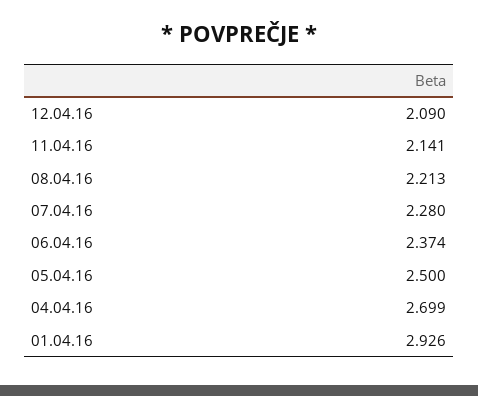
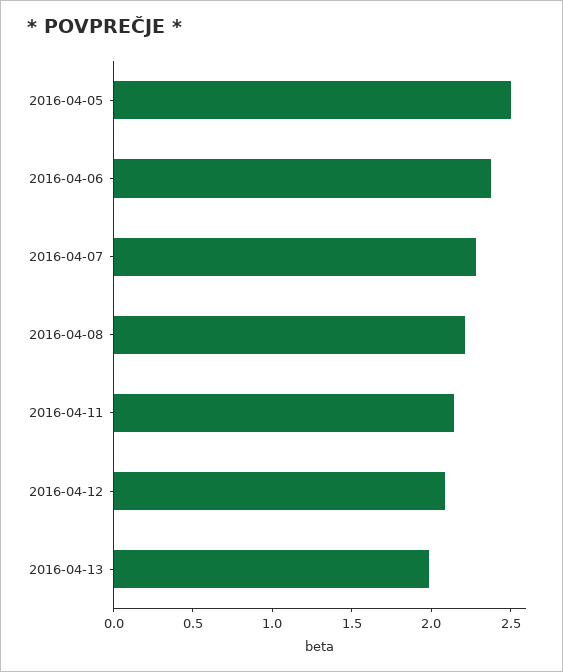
04.04.16: 2.699 -> none
01.04.16: 2.926 -> none
2016-04-13: none -> 2

